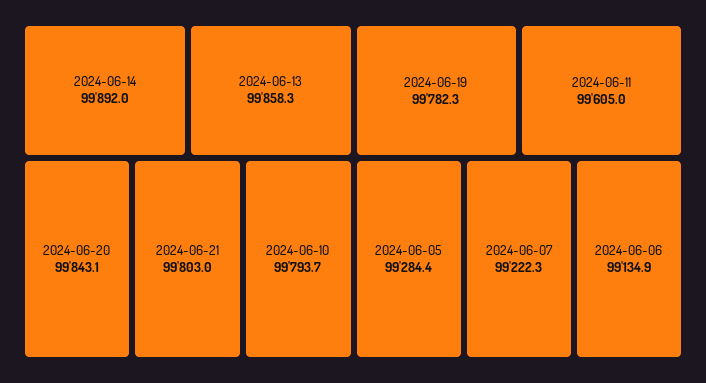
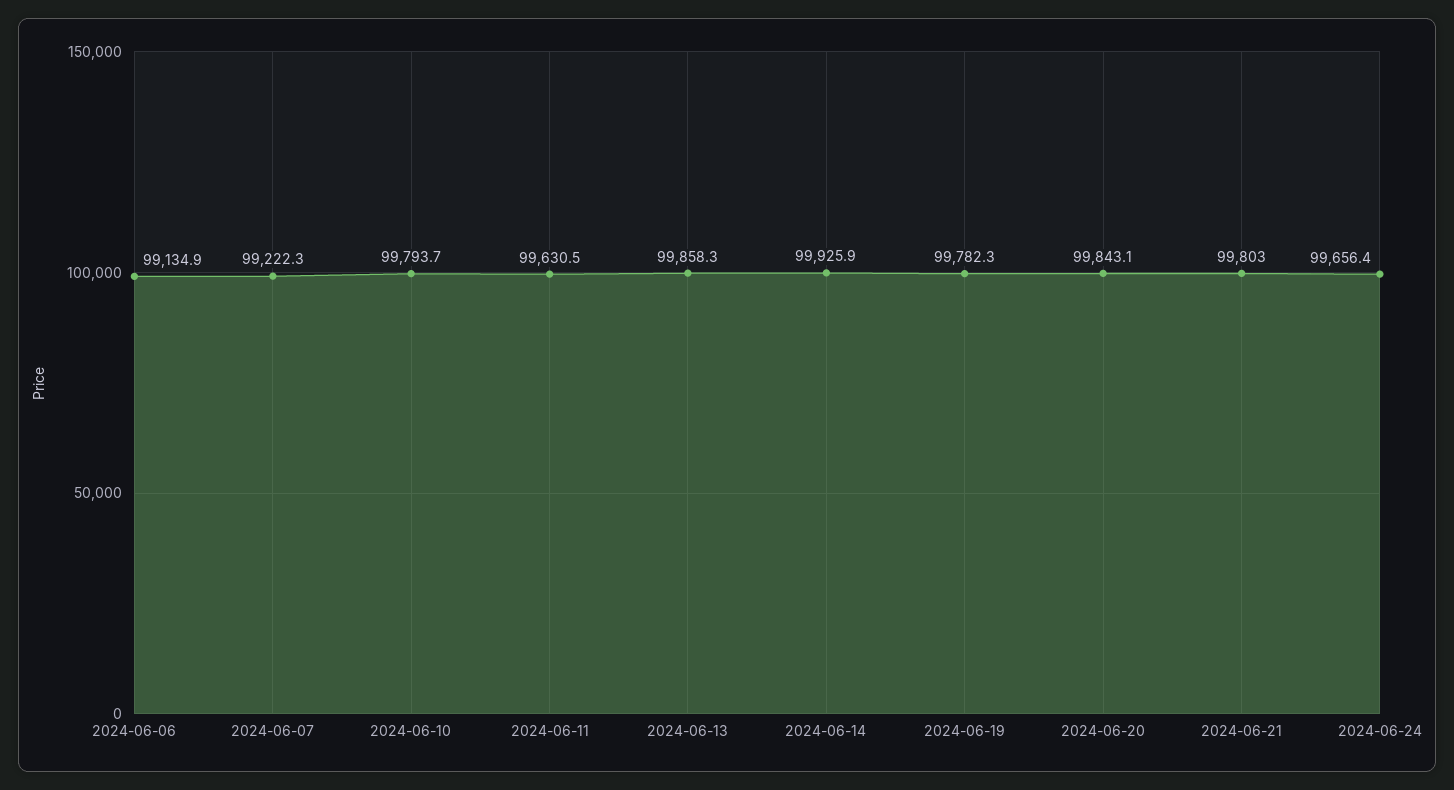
2024-06-14: 99892 -> 99925.9
2024-06-11: 99605 -> 99630.5
2024-06-05: 99284.4 -> none
2024-06-24: none -> 99656.4

